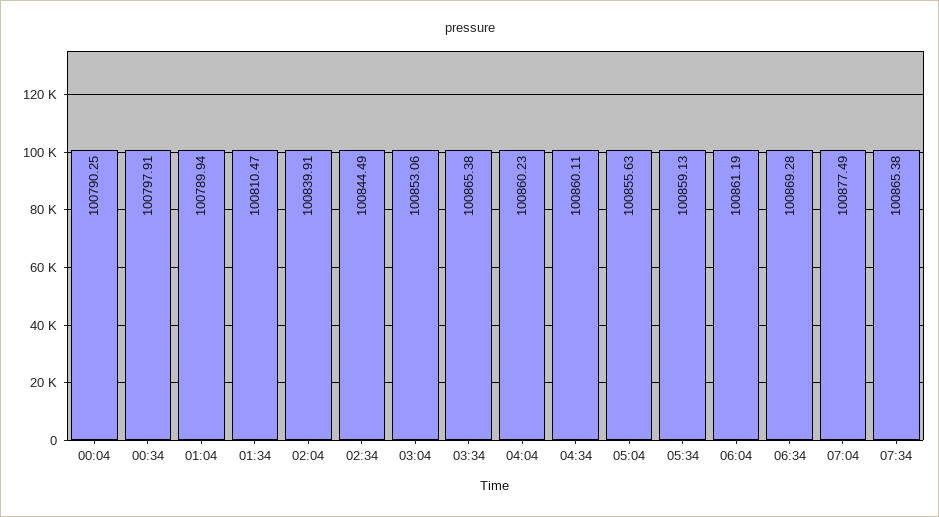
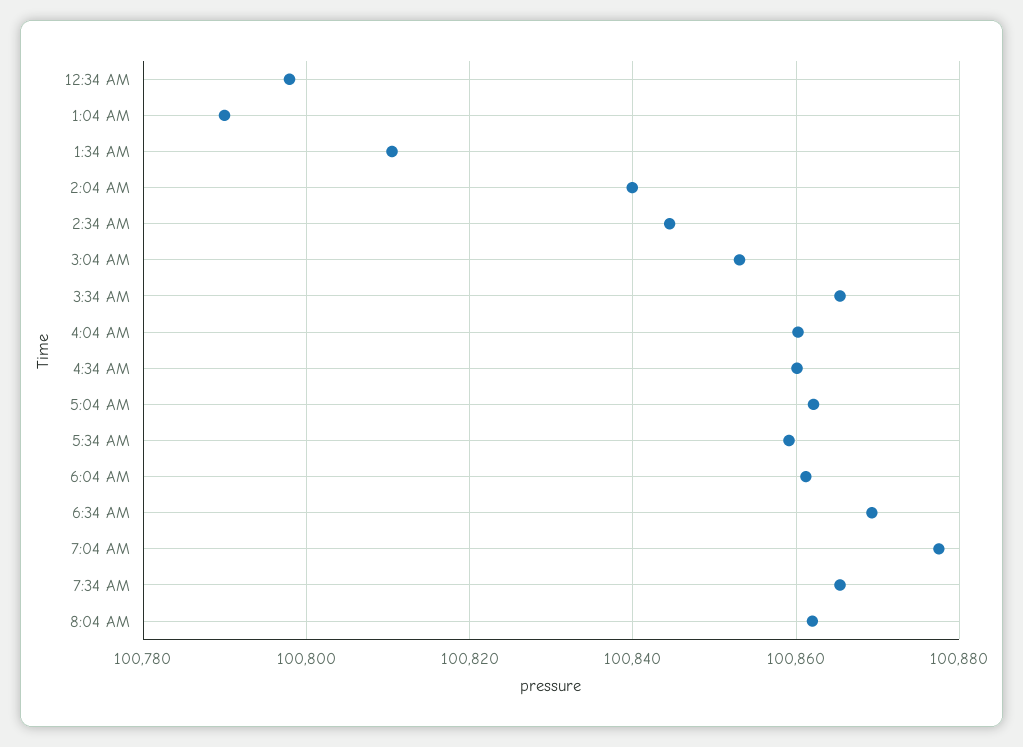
00:04: 100790.25 -> none
05:04: 100855.63 -> 100862
8:04 AM: none -> 100862

